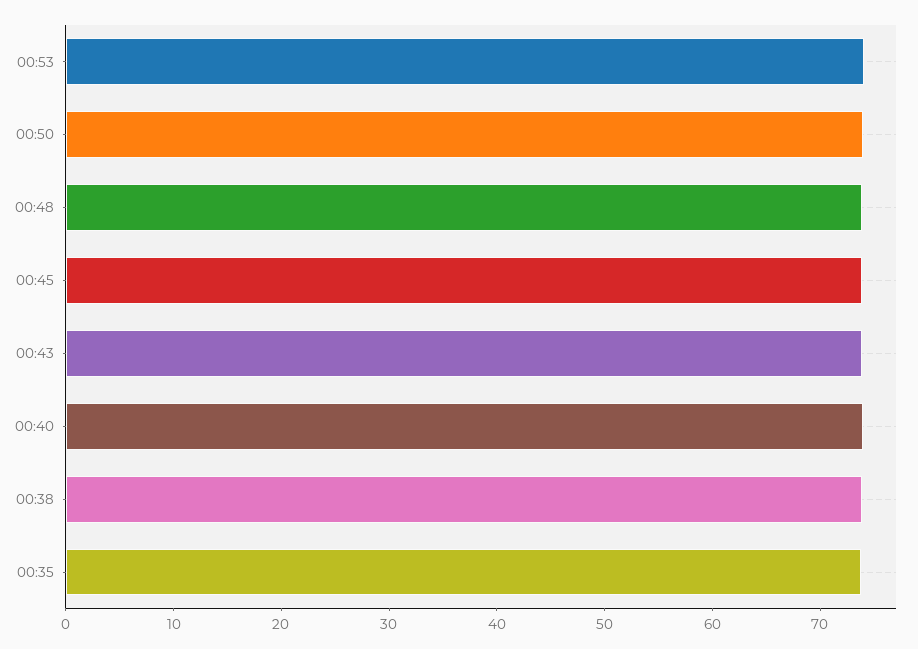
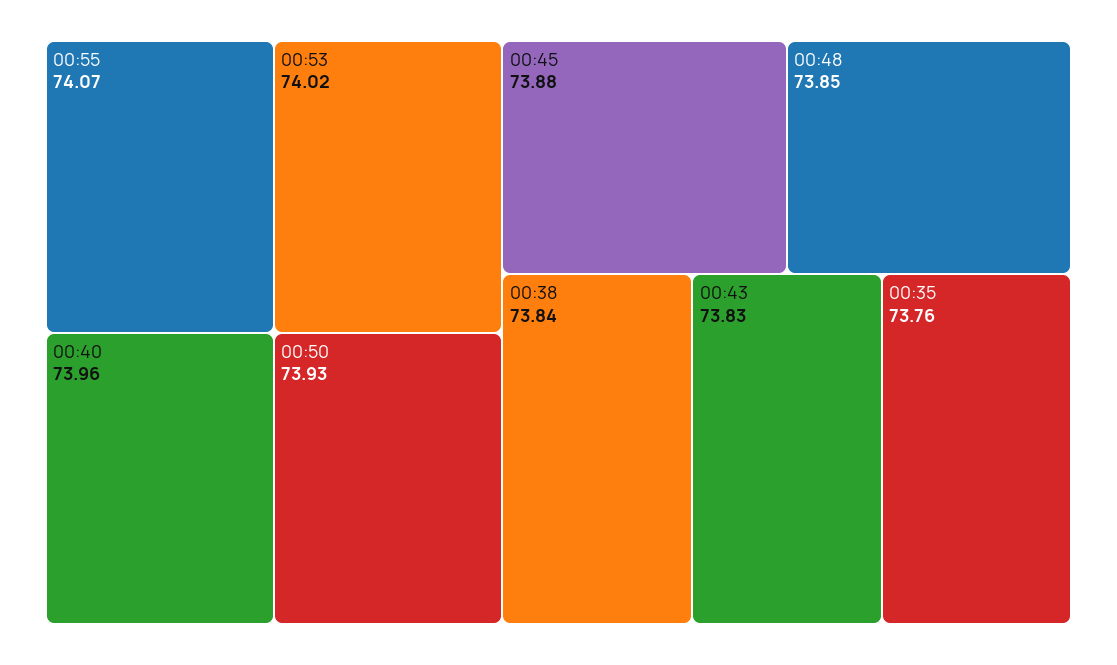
00:55: none -> 74.07

